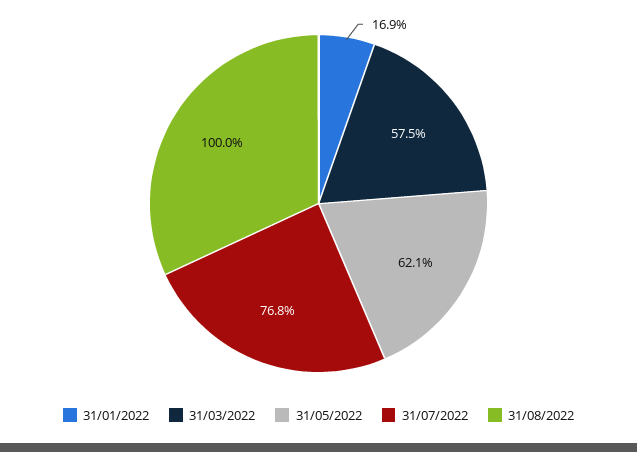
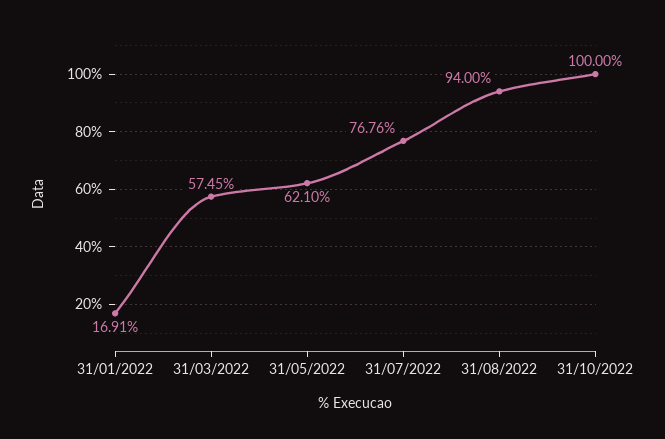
31/08/2022: 100 -> 94
31/10/2022: none -> 100

